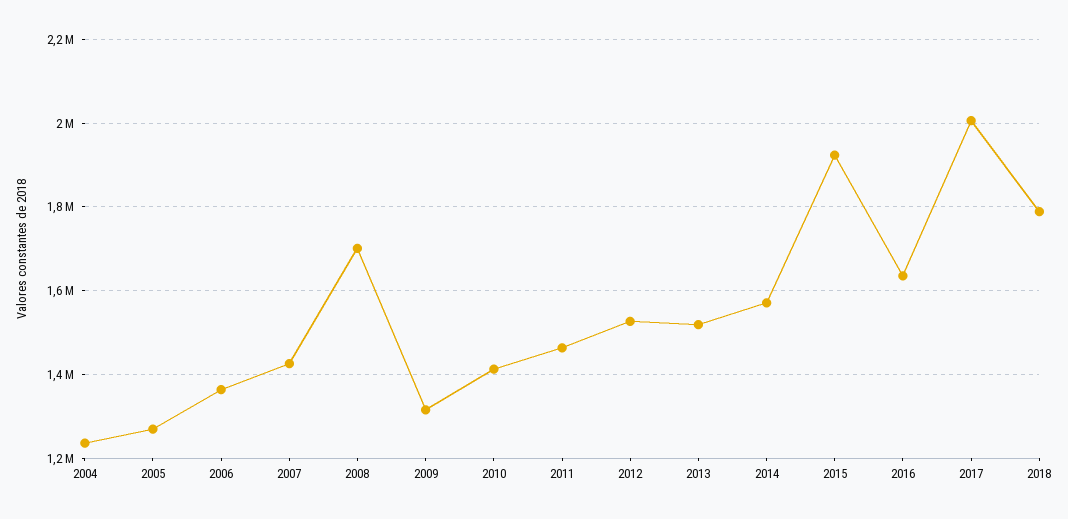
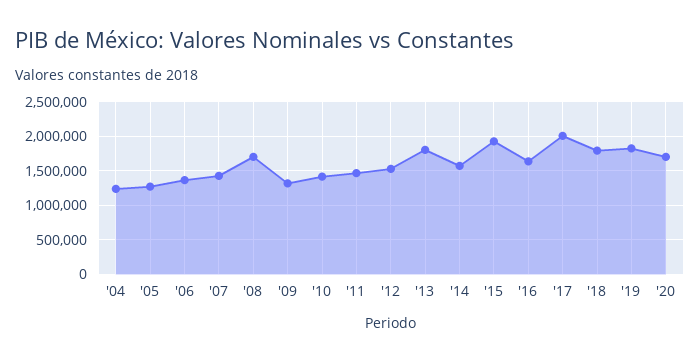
2013: 1520000 -> 1800000
'19: none -> 1800000
'20: none -> 1700000

